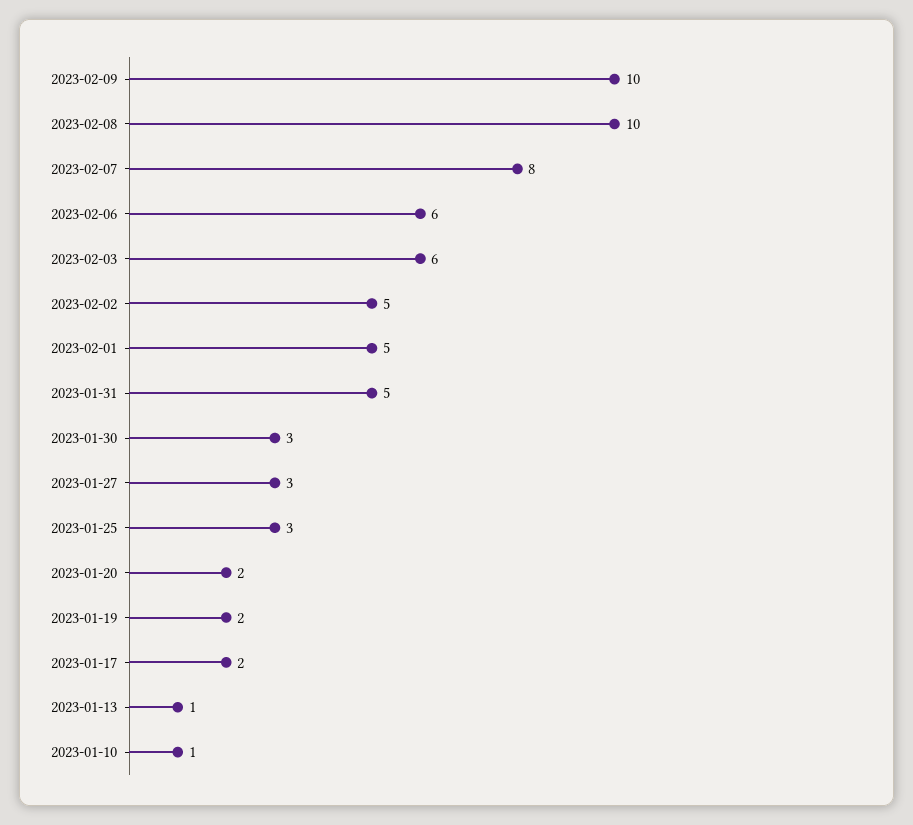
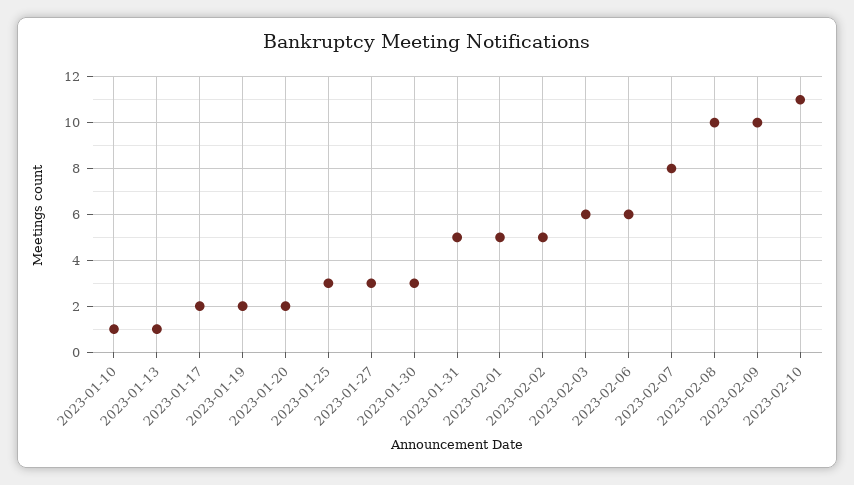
2023-02-10: none -> 11

